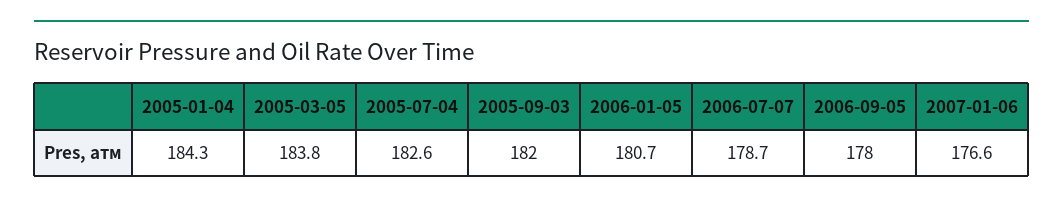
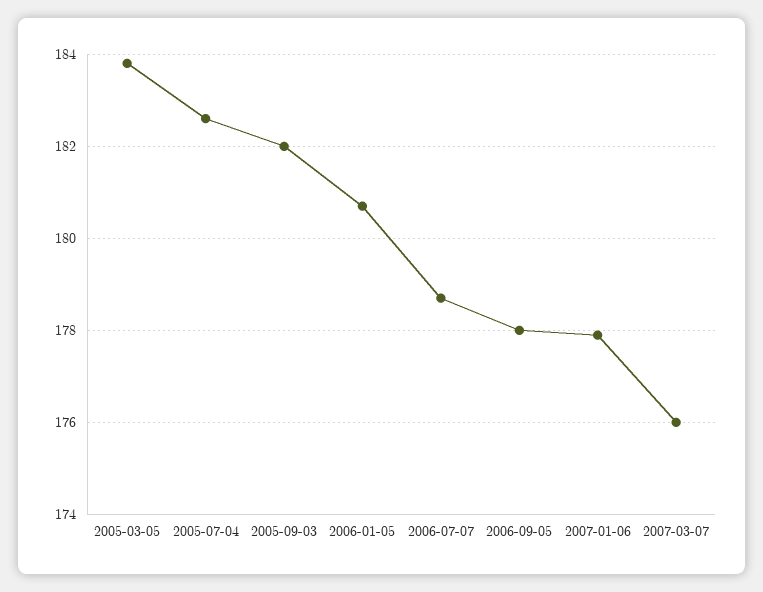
2005-01-04: 184.3 -> none
2007-01-06: 176.6 -> 178
2007-03-07: none -> 176

